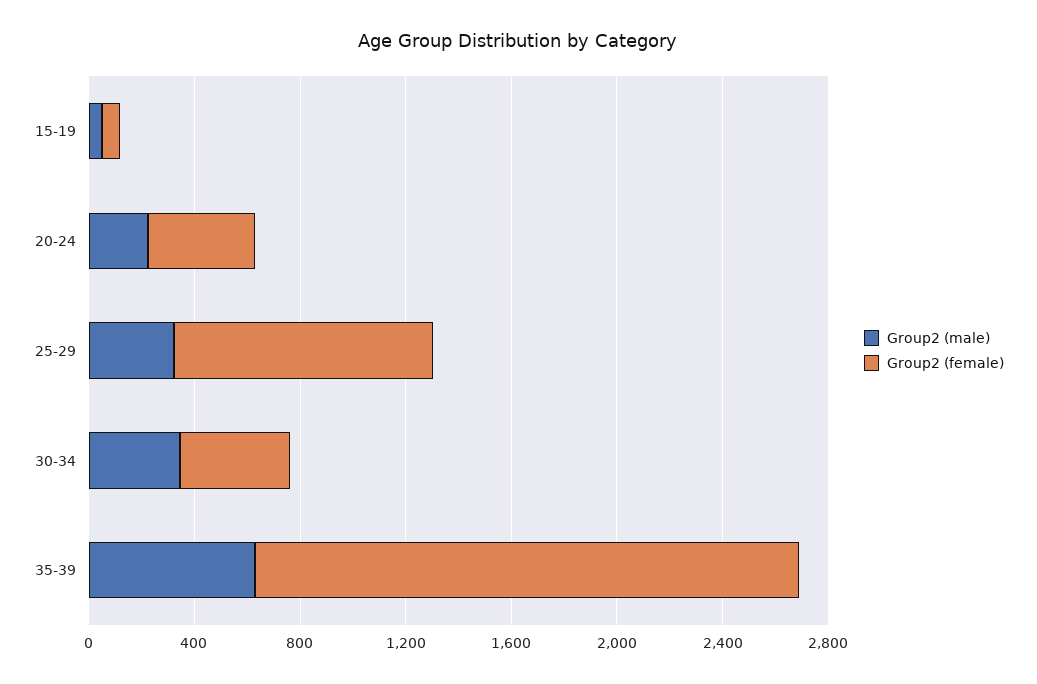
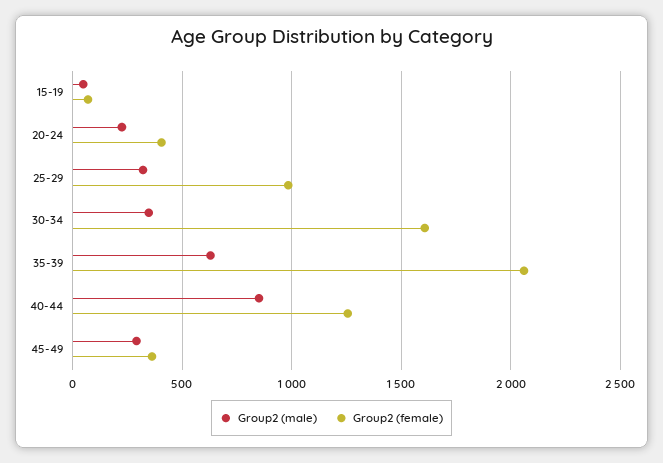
Group2 (female), 30-34: 400 -> 1600
Group2 (male), 40-44: none -> 850
Group2 (female), 40-44: none -> 1250
Group2 (male), 45-49: none -> 300
Group2 (female), 45-49: none -> 350

